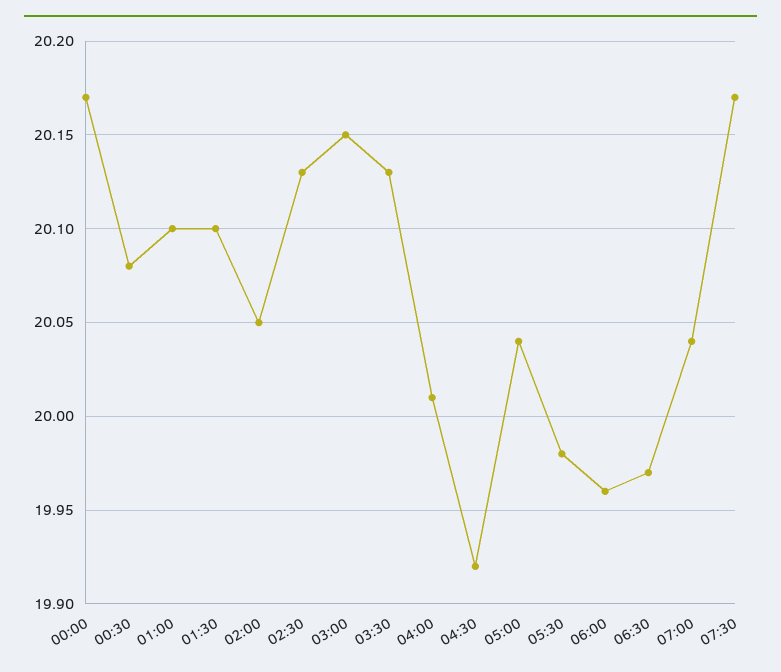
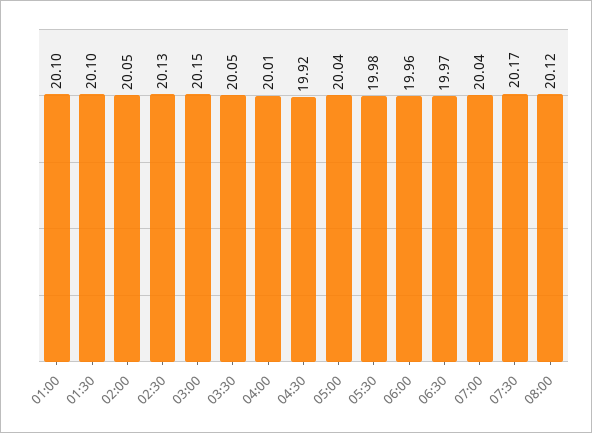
00:00: 20.17 -> none
00:30: 20.08 -> none
03:30: 20.13 -> 20.05
08:00: none -> 20.12

